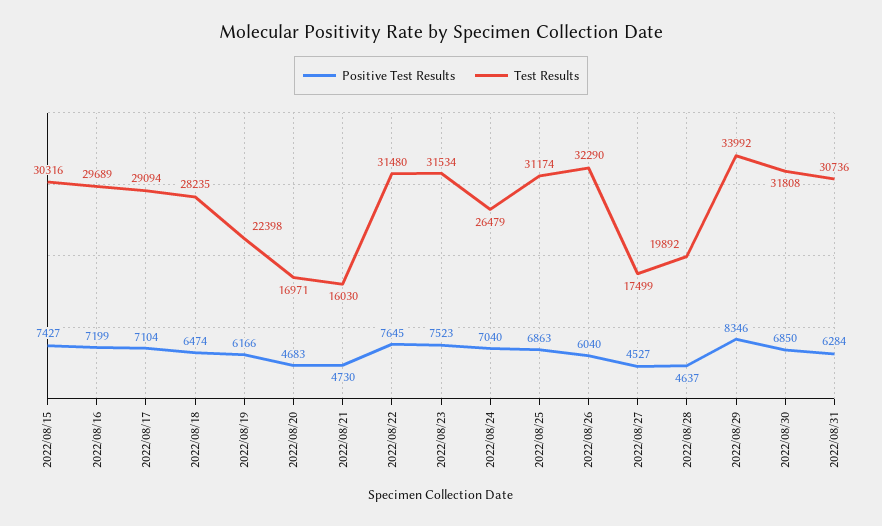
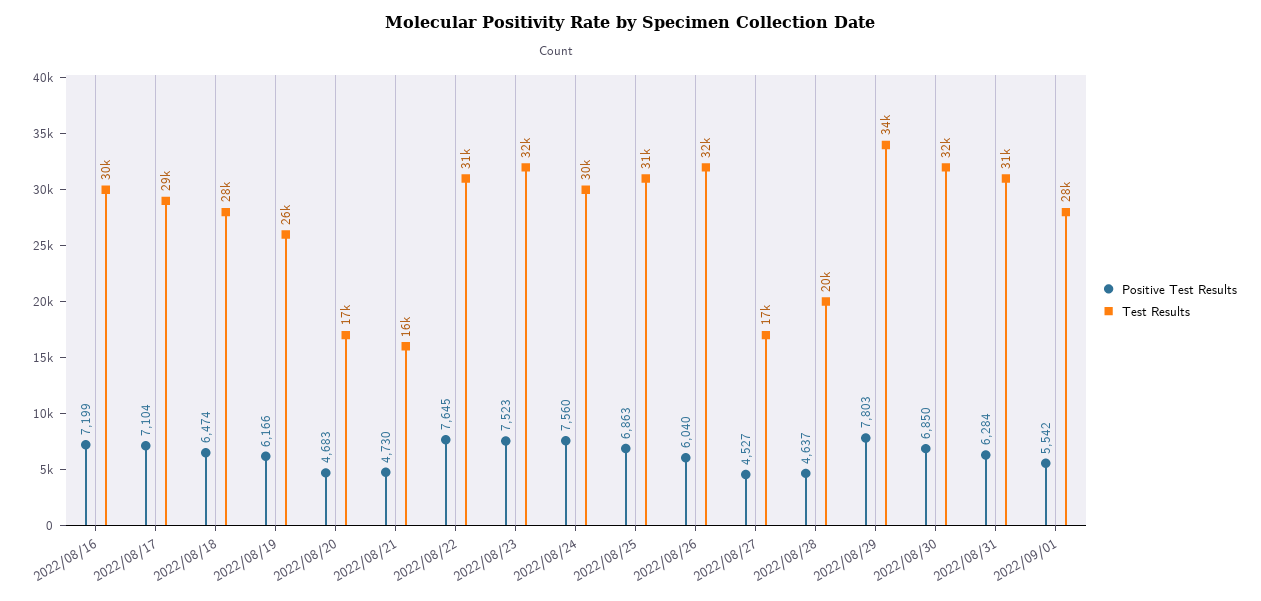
Positive Test Results, 2022/08/15: 7427 -> none
Test Results, 2022/08/15: 30316 -> none
Test Results, 2022/08/19: 22398 -> 26000
Positive Test Results, 2022/08/24: 7040 -> 7560
Test Results, 2022/08/24: 26479 -> 30000
Positive Test Results, 2022/08/29: 8346 -> 7803
Positive Test Results, 2022/09/01: none -> 5542
Test Results, 2022/09/01: none -> 28000

